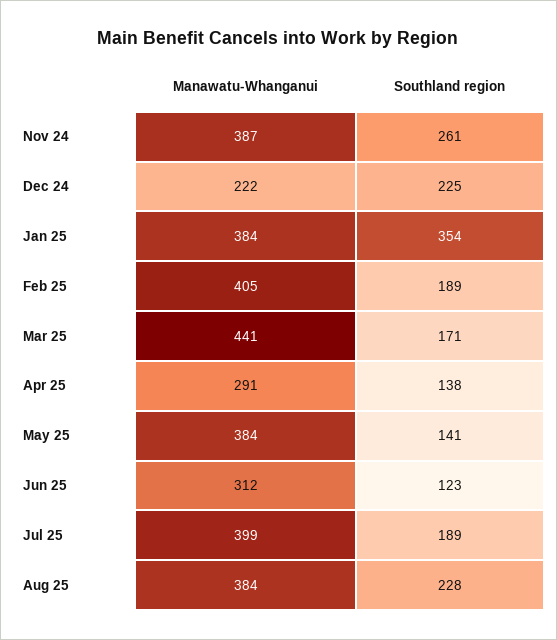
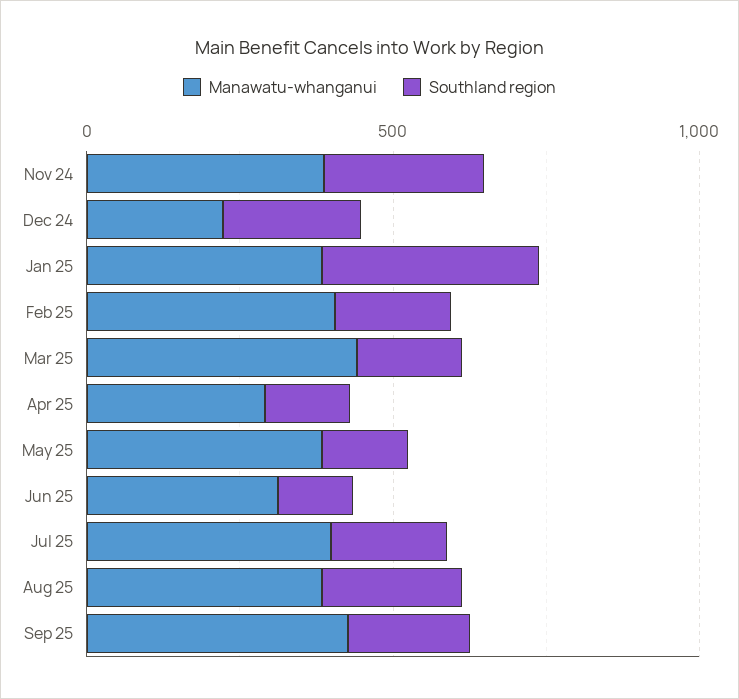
Manawatu-Whanganui, Sep 25: none -> 400
Southland region, Sep 25: none -> 200

